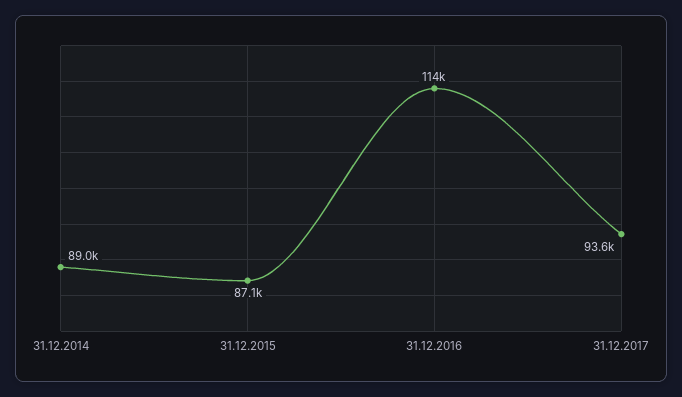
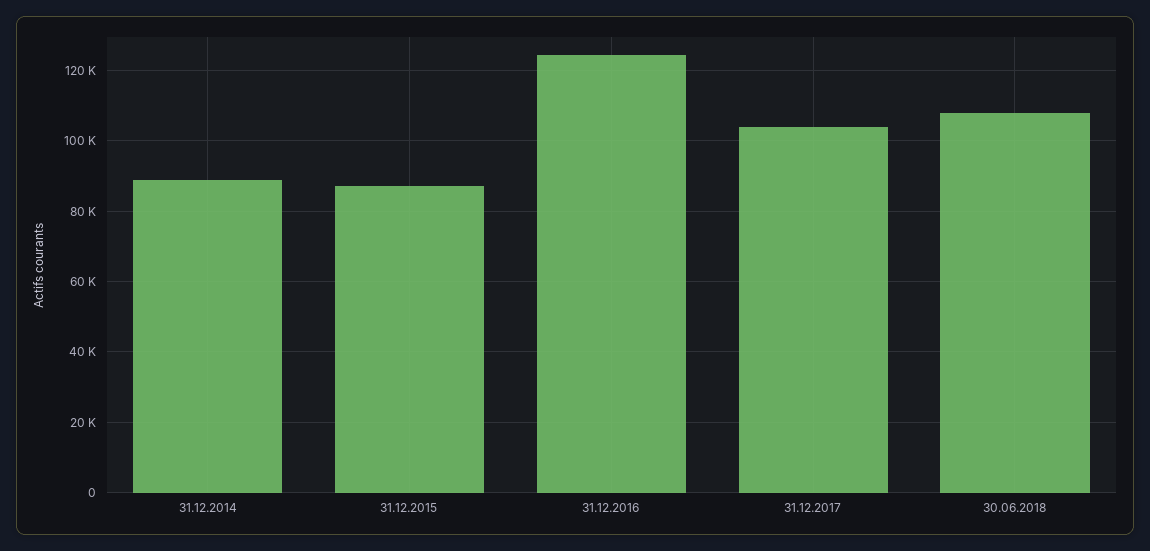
31.12.2016: 114000 -> 124000
31.12.2017: 93600 -> 104000
30.06.2018: none -> 108000

